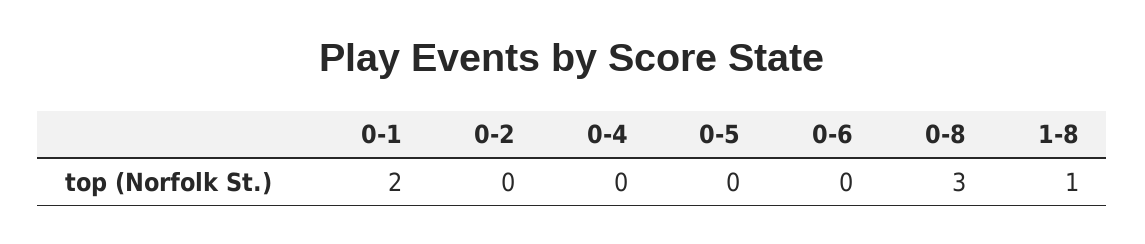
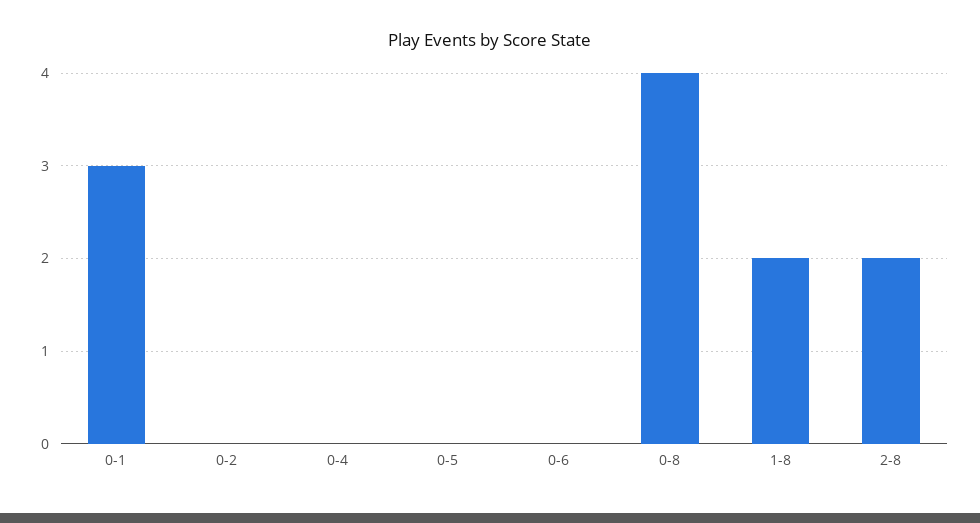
0-1: 2 -> 3
0-8: 3 -> 4
1-8: 1 -> 2
2-8: none -> 2

